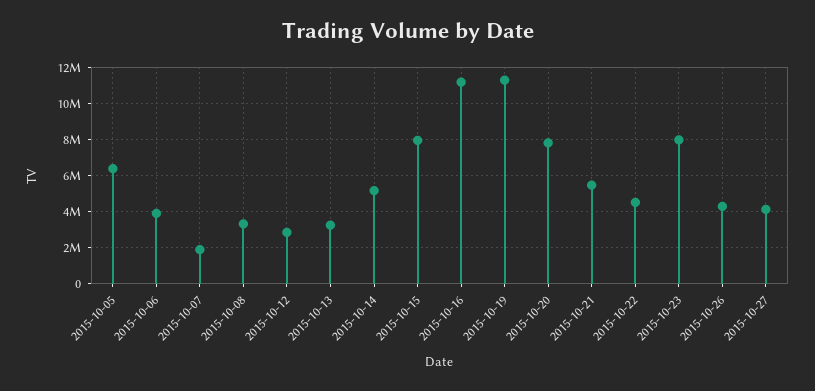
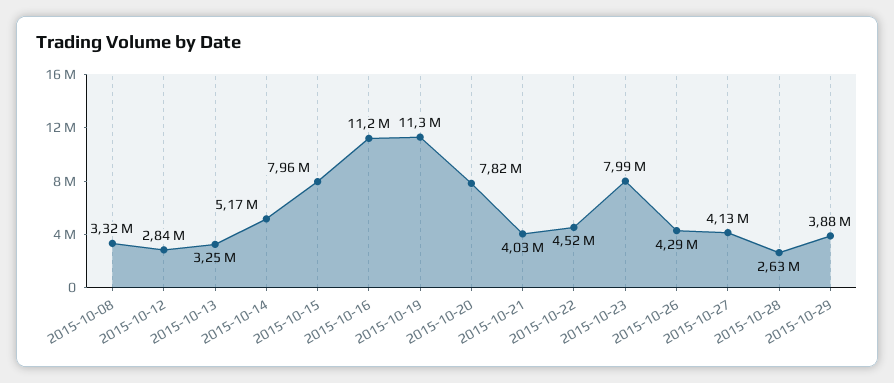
2015-10-05: 6500000 -> none
2015-10-06: 4000000 -> none
2015-10-07: 2000000 -> none
2015-10-21: 5500000 -> 4030000
2015-10-28: none -> 2630000
2015-10-29: none -> 3880000

